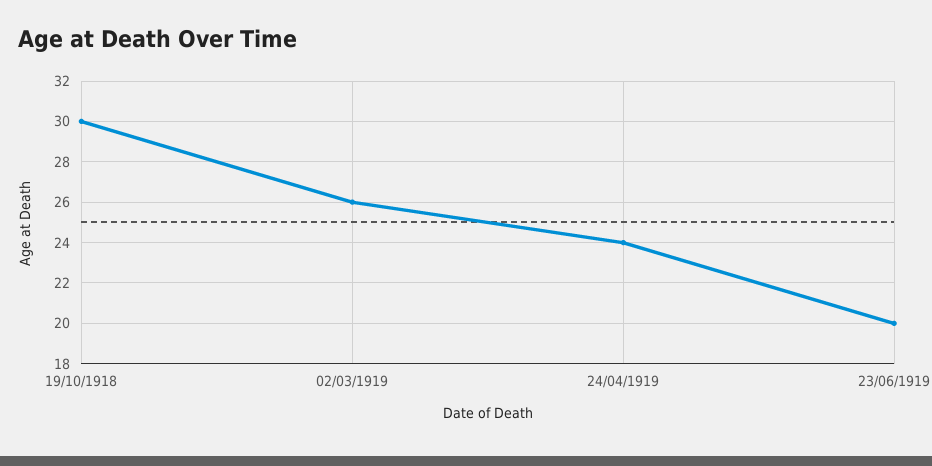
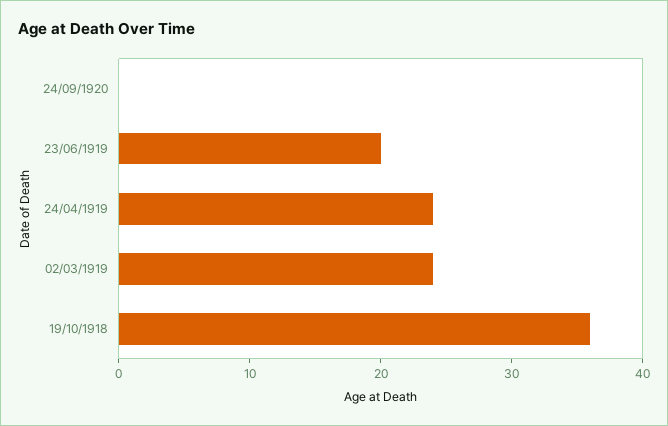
19/10/1918: 30 -> 36
02/03/1919: 26 -> 24
24/09/1920: none -> 0

